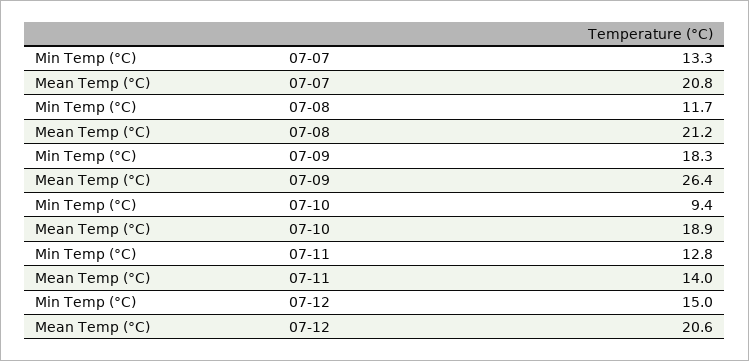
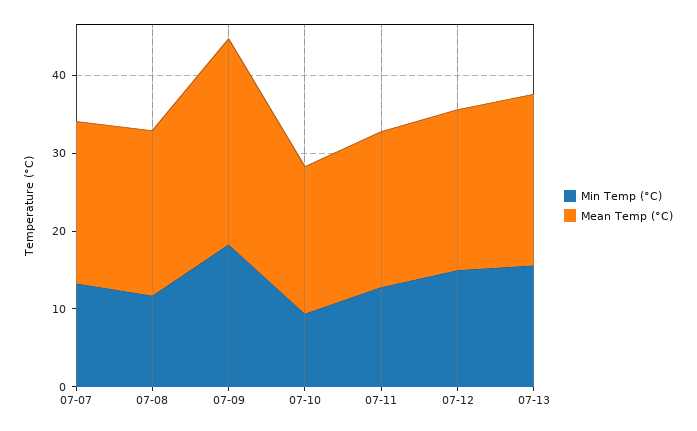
Mean Temp (°C), 07-11: 14 -> 20
Min Temp (°C), 07-13: none -> 16
Mean Temp (°C), 07-13: none -> 22

